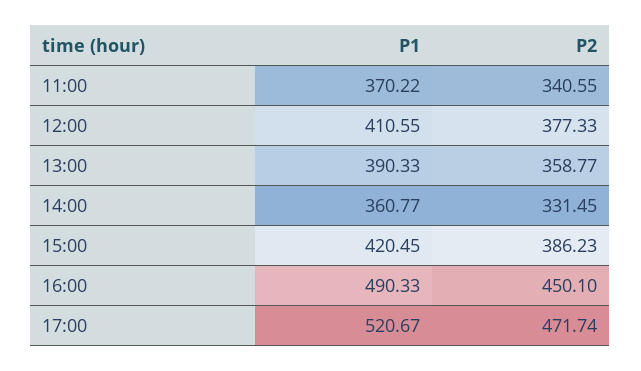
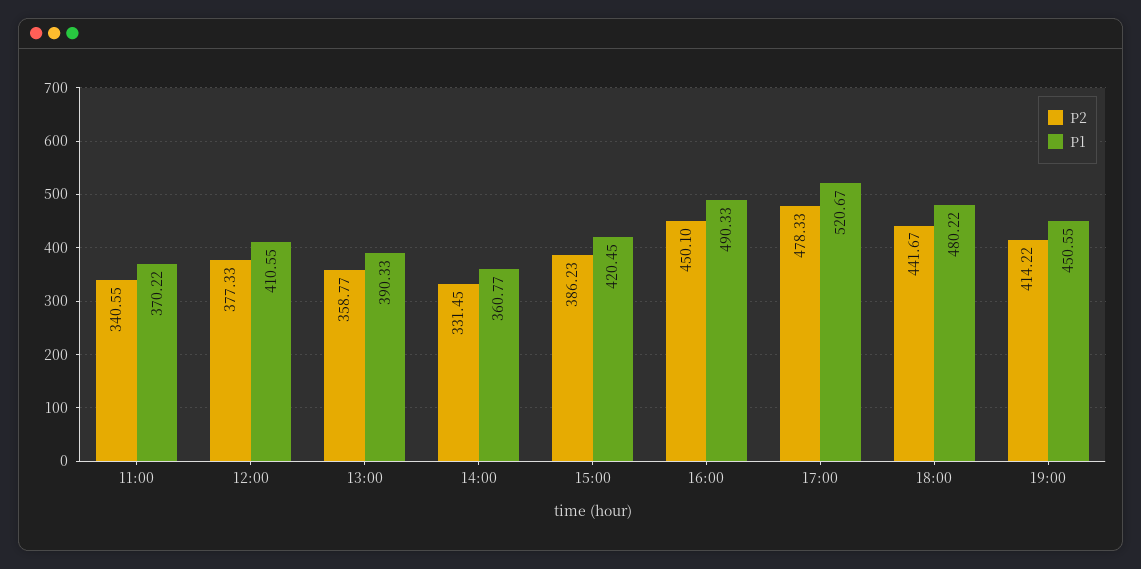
P2, 17:00: 471.74 -> 478.33
P2, 18:00: none -> 441.67
P1, 18:00: none -> 480.22
P2, 19:00: none -> 414.22
P1, 19:00: none -> 450.55

